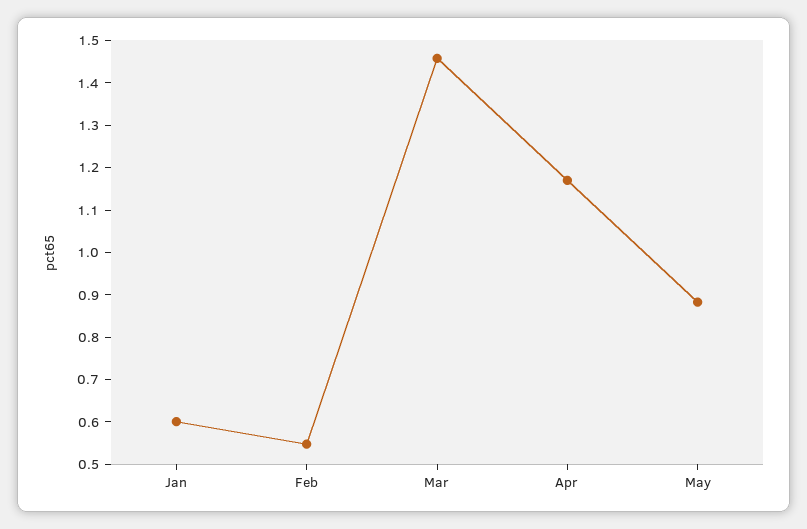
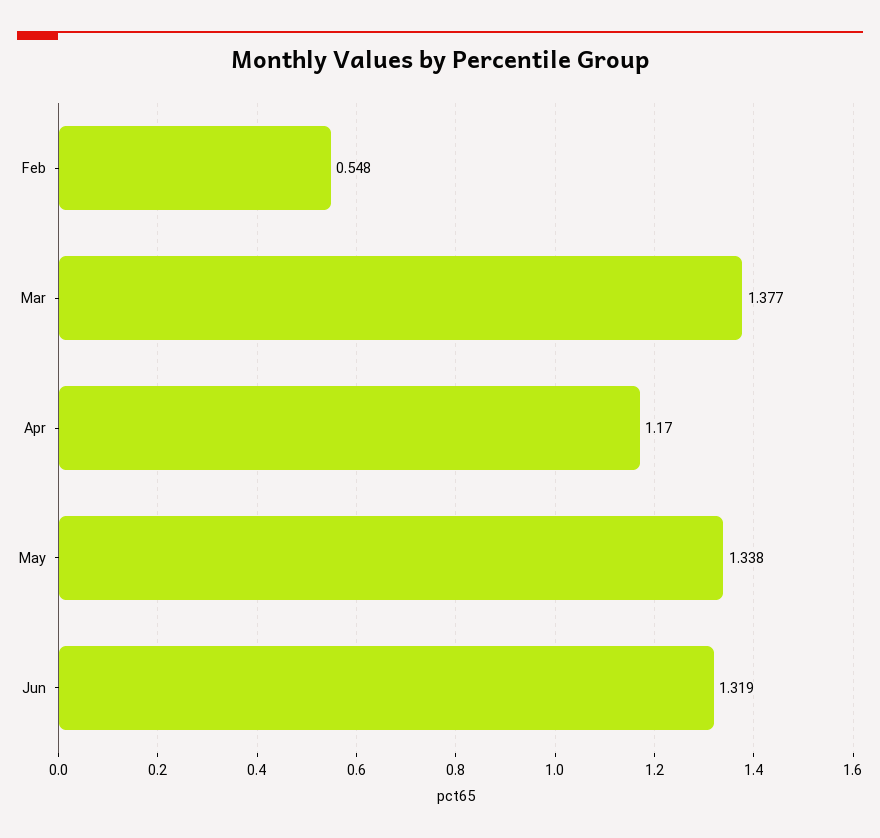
Jan: 0.6 -> none
Mar: 1.46 -> 1.377
May: 0.88 -> 1.338
Jun: none -> 1.319

